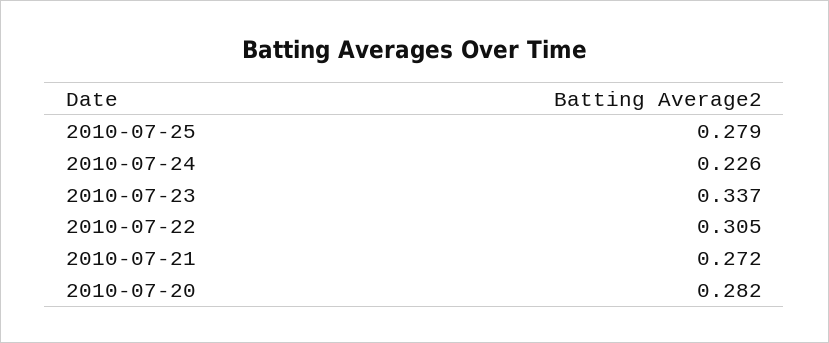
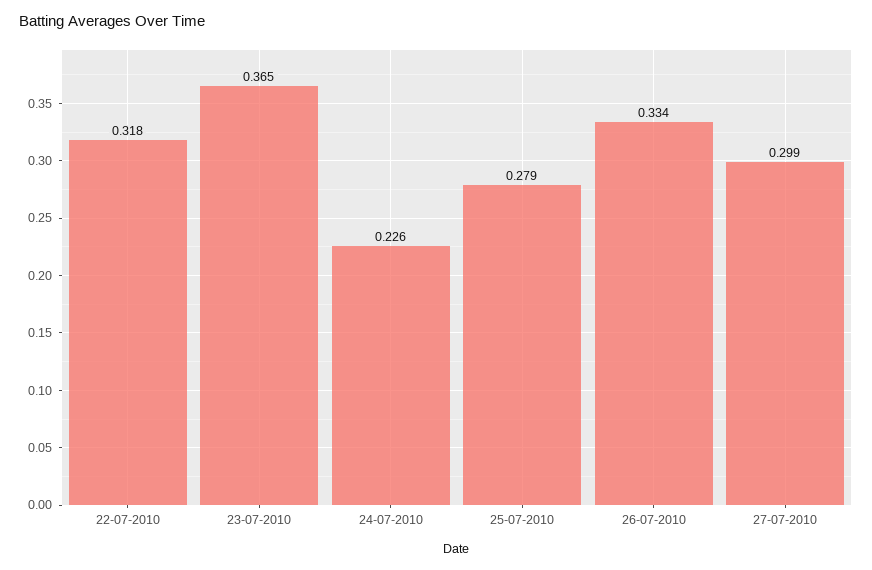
2010-07-23: 0.337 -> 0.365
2010-07-22: 0.305 -> 0.318
2010-07-21: 0.272 -> none
2010-07-20: 0.282 -> none
26-07-2010: none -> 0.334
27-07-2010: none -> 0.299

